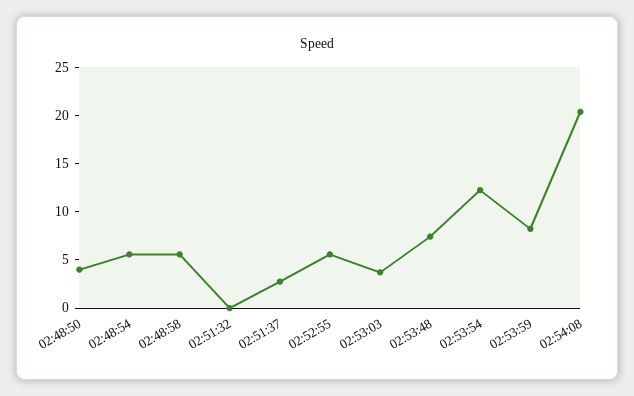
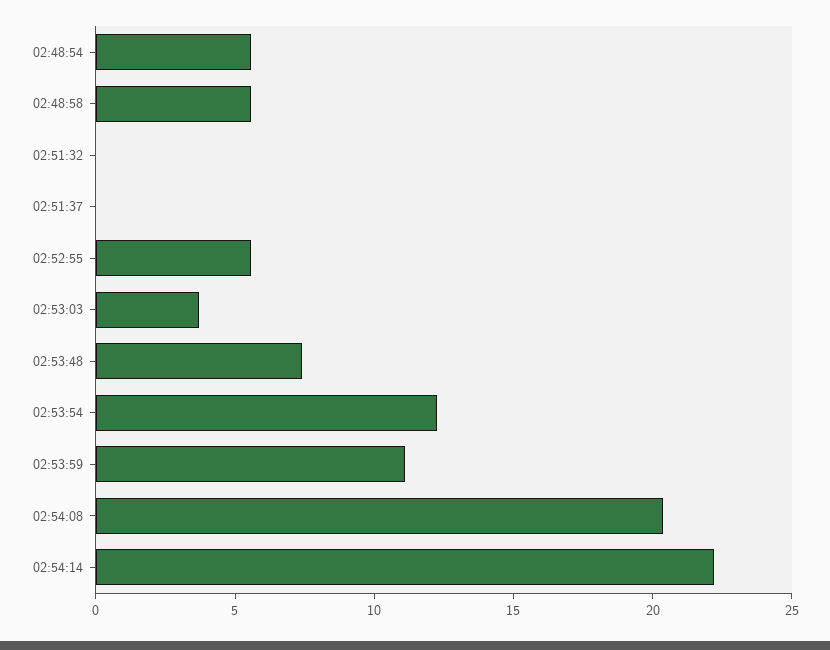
02:48:50: 4 -> none
02:51:37: 3 -> 0
02:53:59: 8 -> 11
02:54:14: none -> 22

